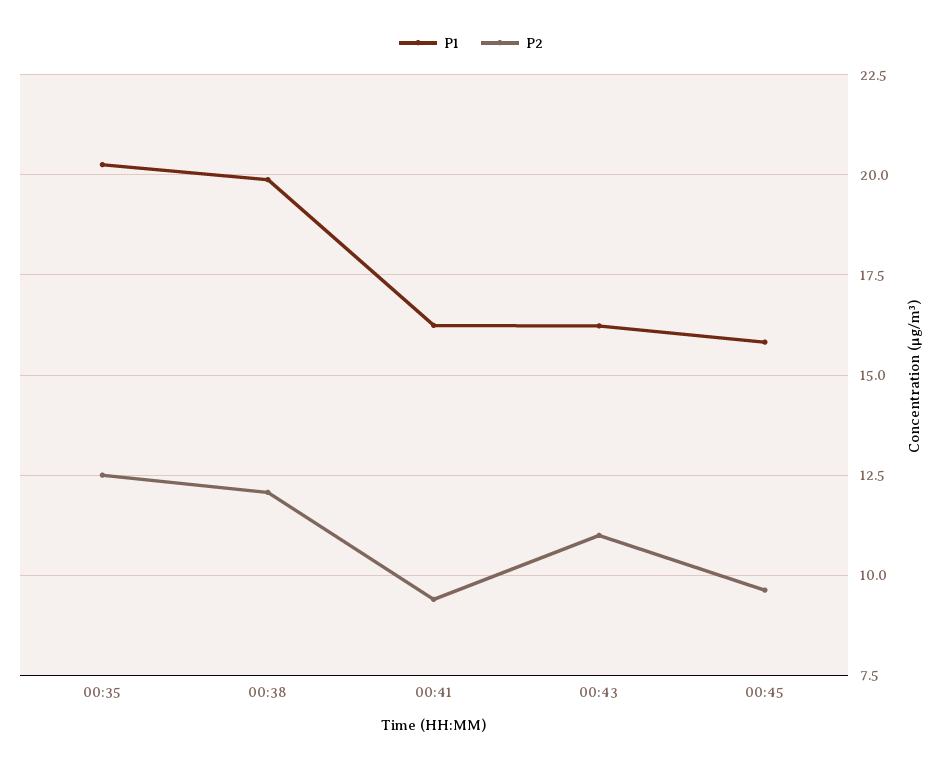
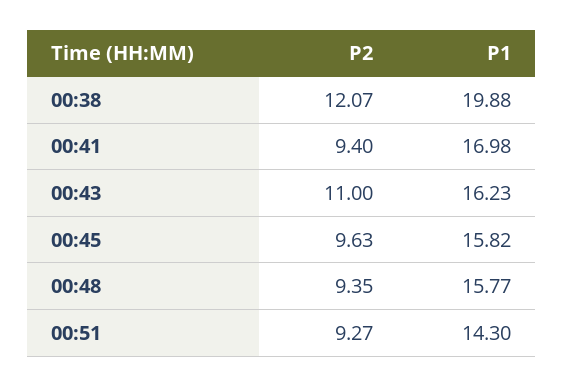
P1, 00:35: 20.25 -> none
P2, 00:35: 12.5 -> none
P1, 00:41: 16.25 -> 16.98
P2, 00:48: none -> 9.35
P1, 00:48: none -> 15.77
P2, 00:51: none -> 9.27
P1, 00:51: none -> 14.3

